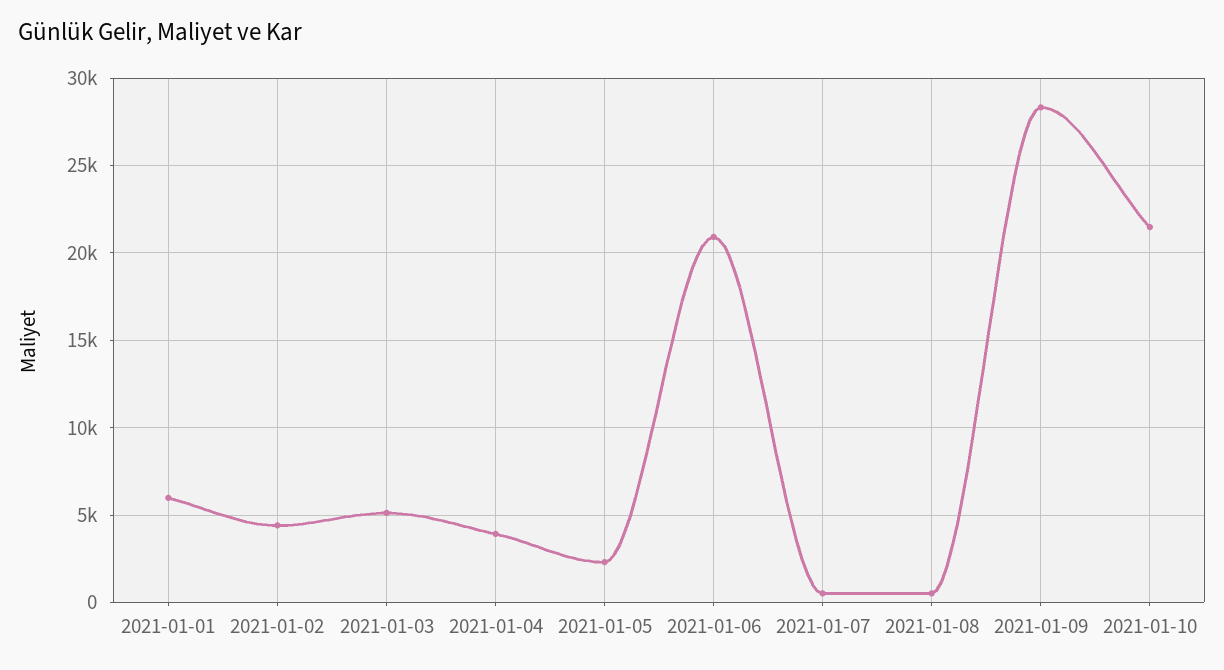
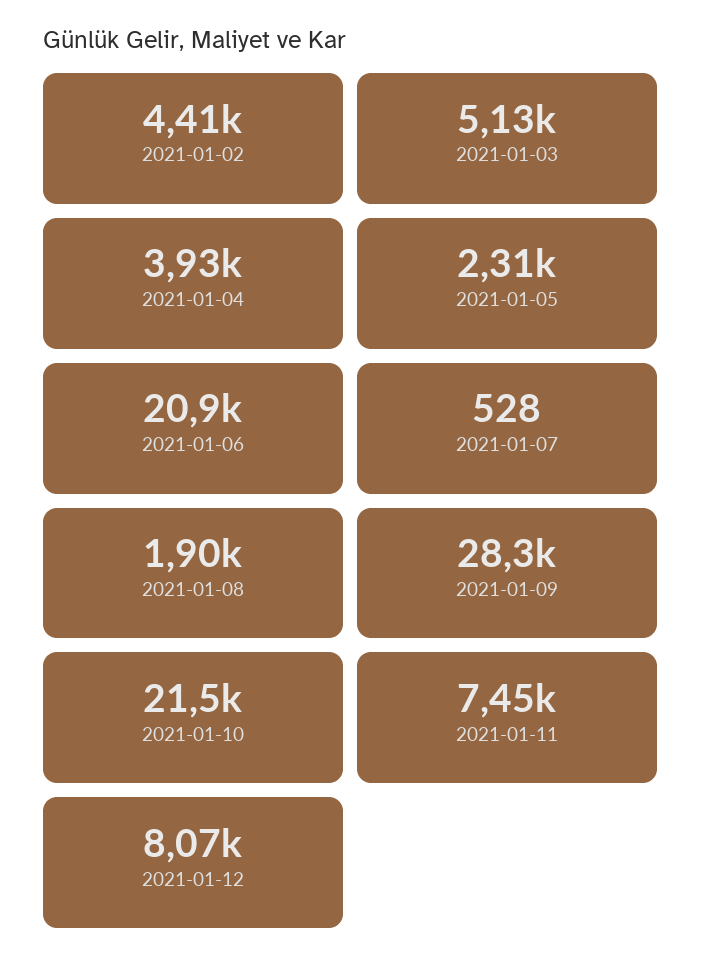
2021-01-01: 6000 -> none
2021-01-08: 500 -> 1900
2021-01-11: none -> 7450
2021-01-12: none -> 8070

